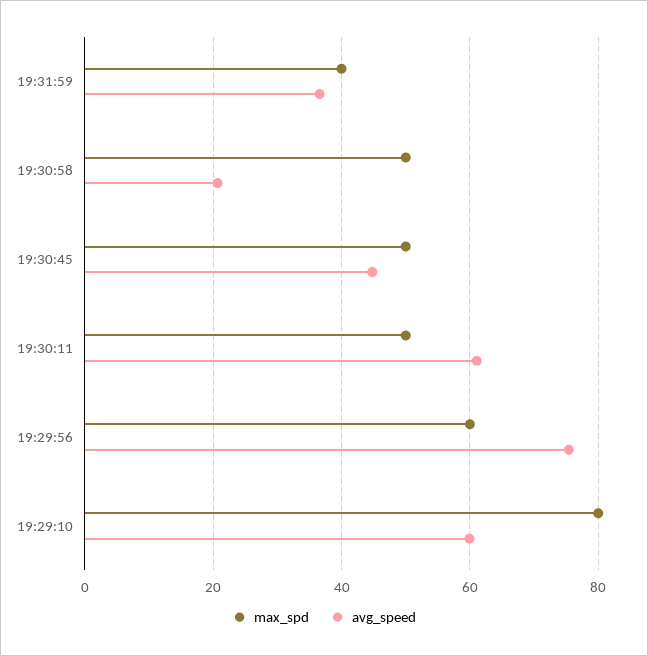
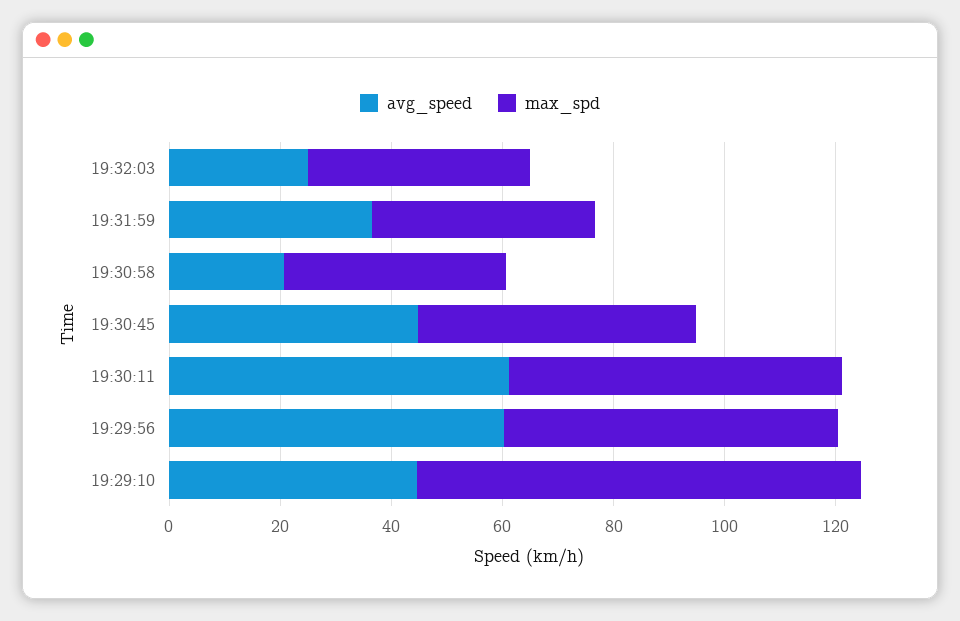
max_spd, 19:30:58: 50 -> 40
max_spd, 19:30:11: 50 -> 60
avg_speed, 19:29:56: 76 -> 60
avg_speed, 19:29:10: 60 -> 45
avg_speed, 19:32:03: none -> 25
max_spd, 19:32:03: none -> 40

